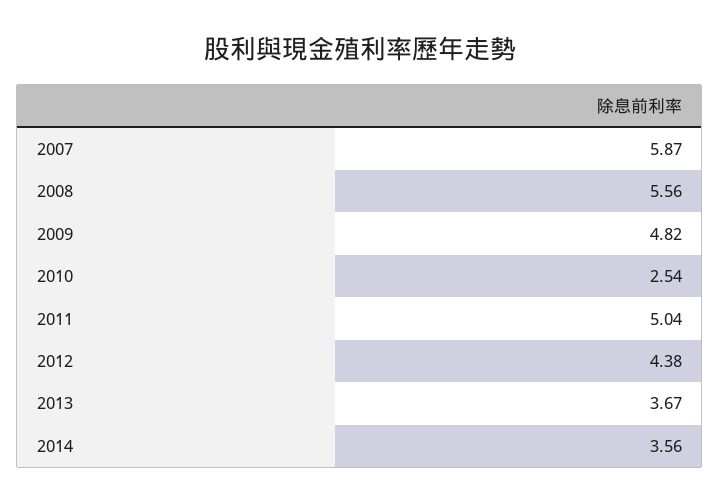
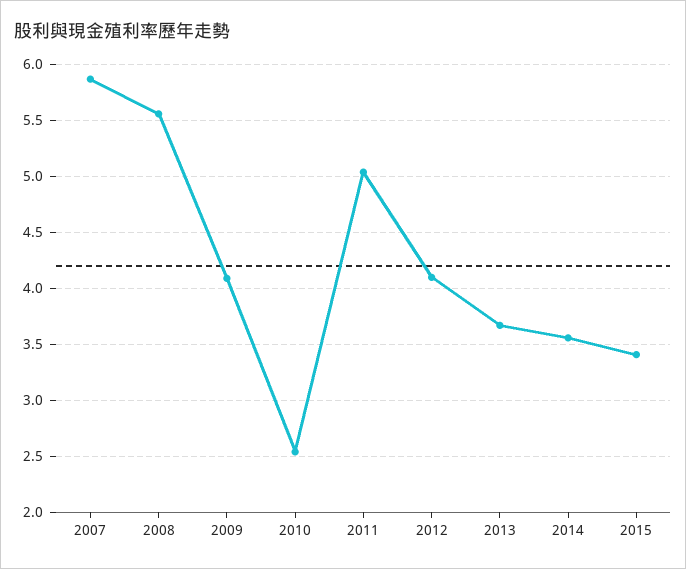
2009: 4.82 -> 4.1
2012: 4.38 -> 4.1
2015: none -> 3.4

